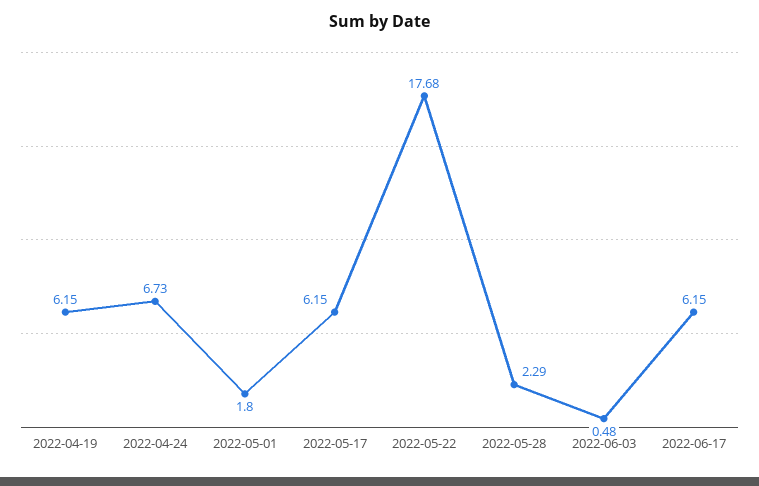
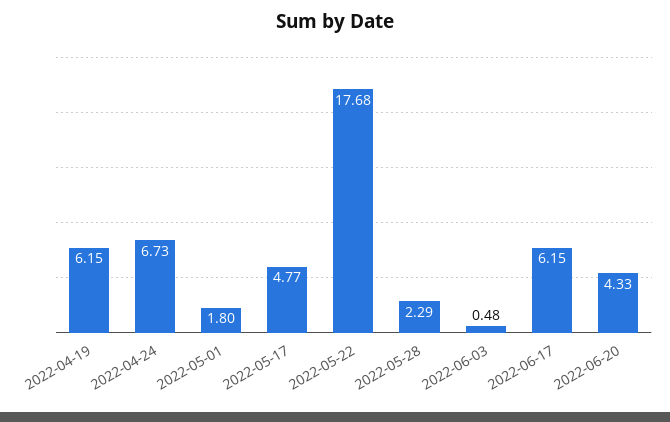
2022-05-17: 6.15 -> 4.77
2022-06-20: none -> 4.33

